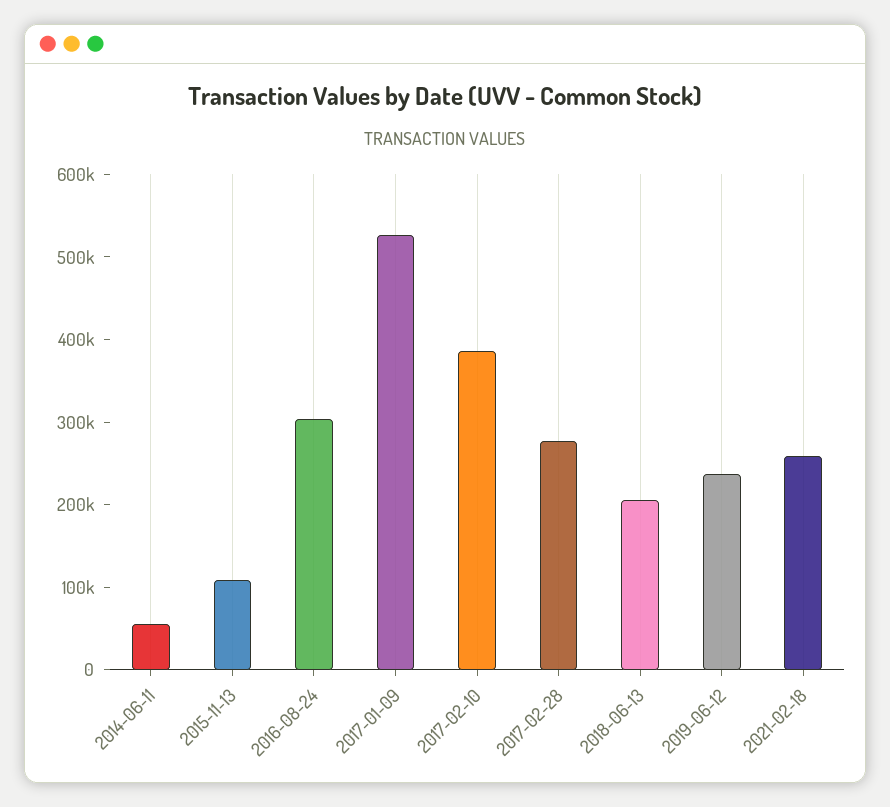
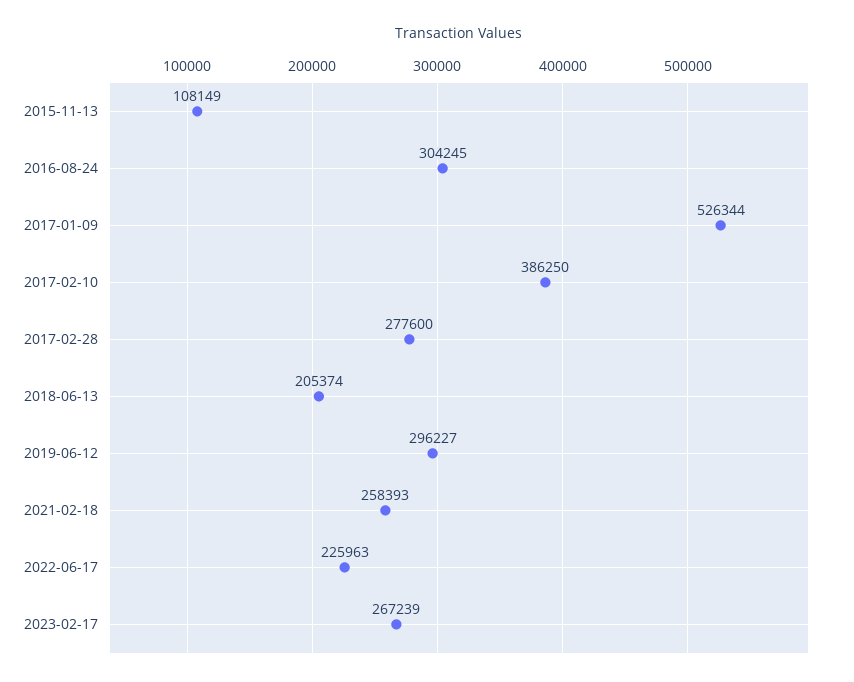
2014-06-11: 60000 -> none
2019-06-12: 240000 -> 296227
2022-06-17: none -> 225963
2023-02-17: none -> 267239

